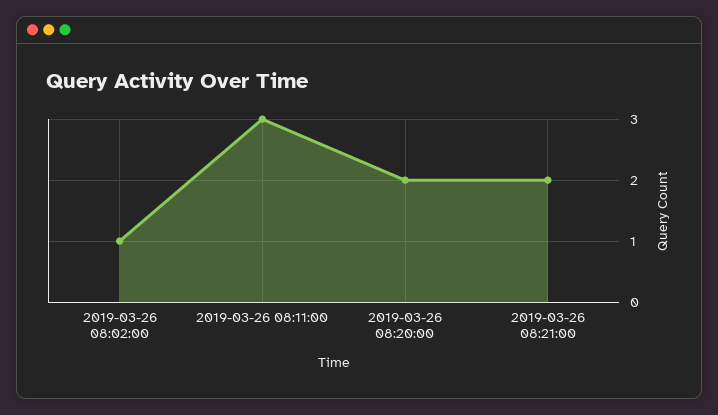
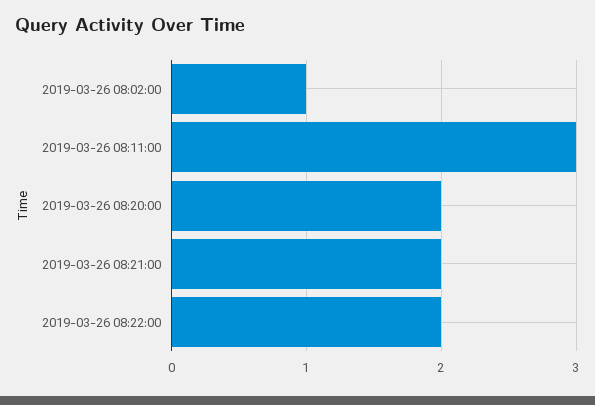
2019-03-26 08:22:00: none -> 2

